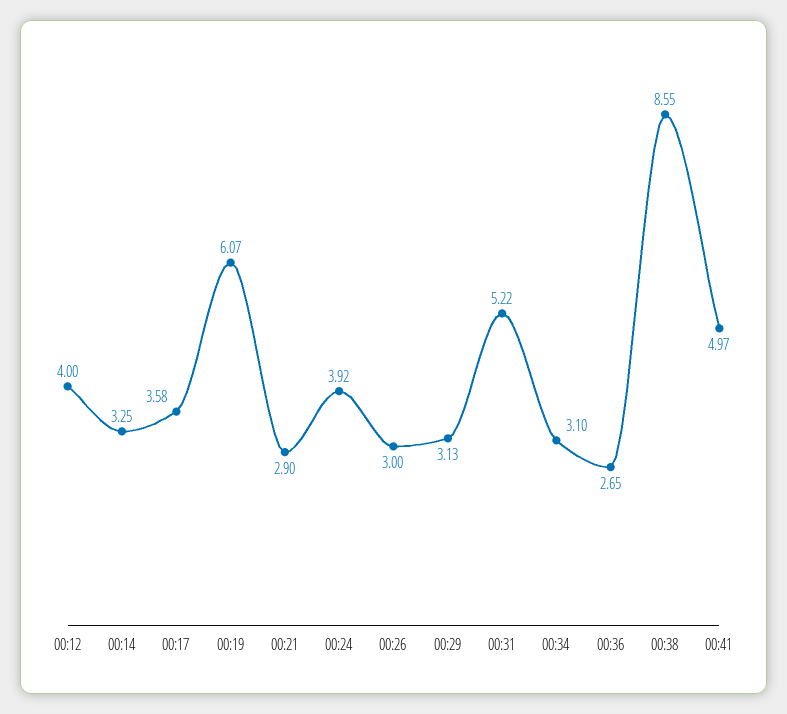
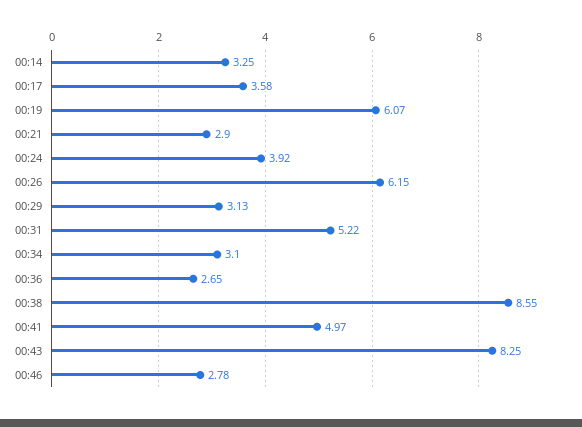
00:12: 4 -> none
00:26: 3 -> 6.15
00:43: none -> 8.25
00:46: none -> 2.78

